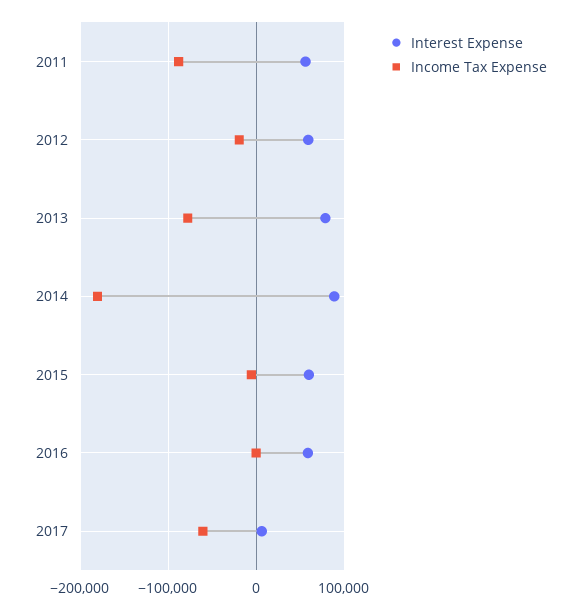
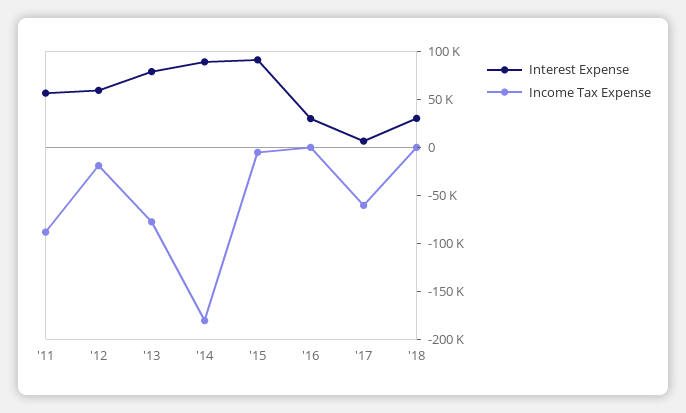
Interest Expense, 2015: 60000 -> 90000
Interest Expense, 2016: 60000 -> 30000
Interest Expense, '18: none -> 30000
Income Tax Expense, '18: none -> 0

